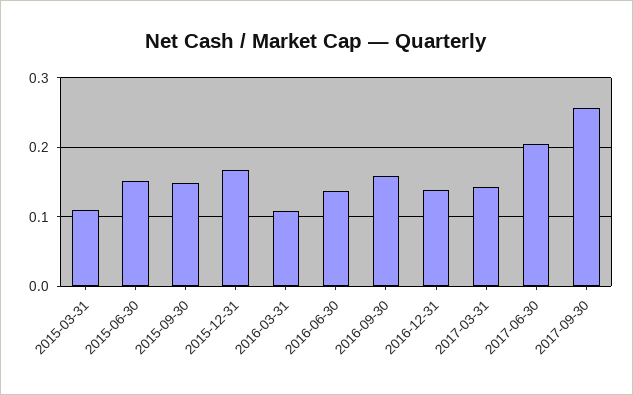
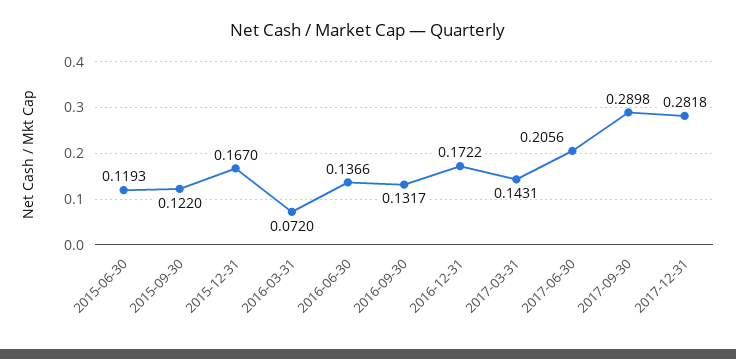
2015-03-31: 0.11 -> none
2015-06-30: 0.15 -> 0.1193
2015-09-30: 0.15 -> 0.122
2016-03-31: 0.11 -> 0.072
2016-09-30: 0.16 -> 0.1317
2016-12-31: 0.14 -> 0.1722
2017-09-30: 0.26 -> 0.2898
2017-12-31: none -> 0.2818

